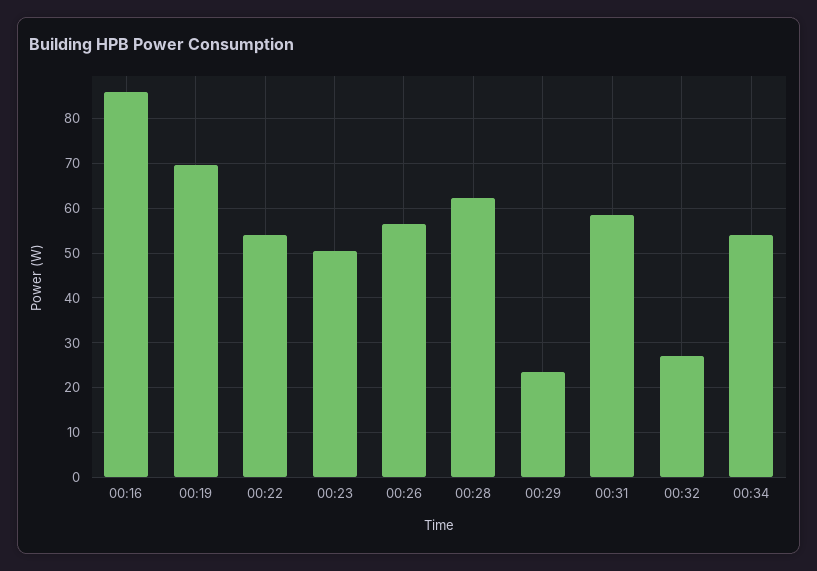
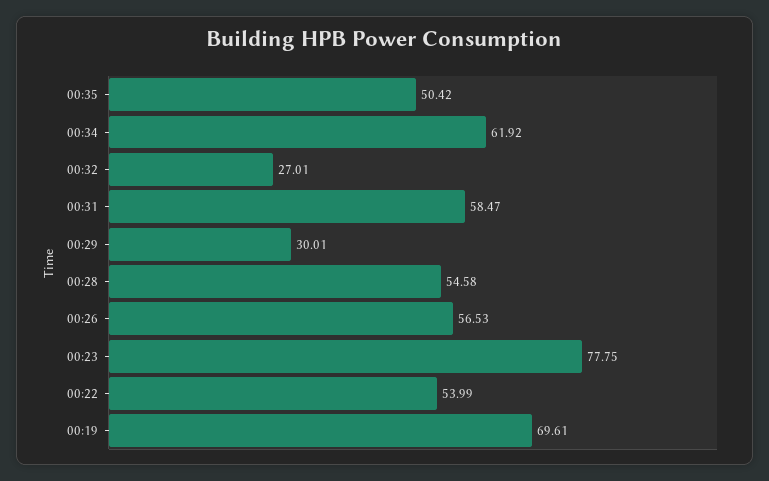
00:16: 86 -> none
00:23: 50 -> 77.75
00:28: 62 -> 54.58
00:29: 24 -> 30.01
00:34: 54 -> 61.92
00:35: none -> 50.42

